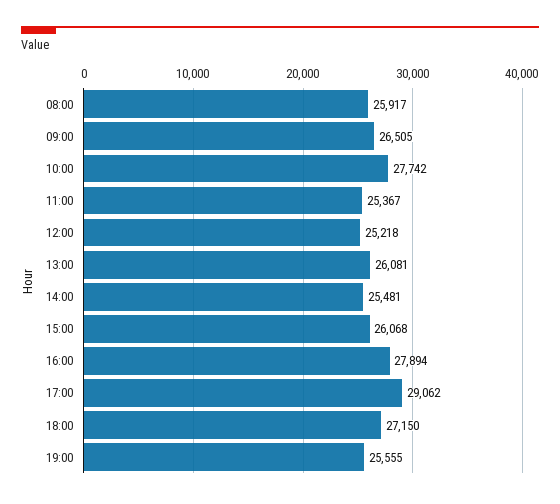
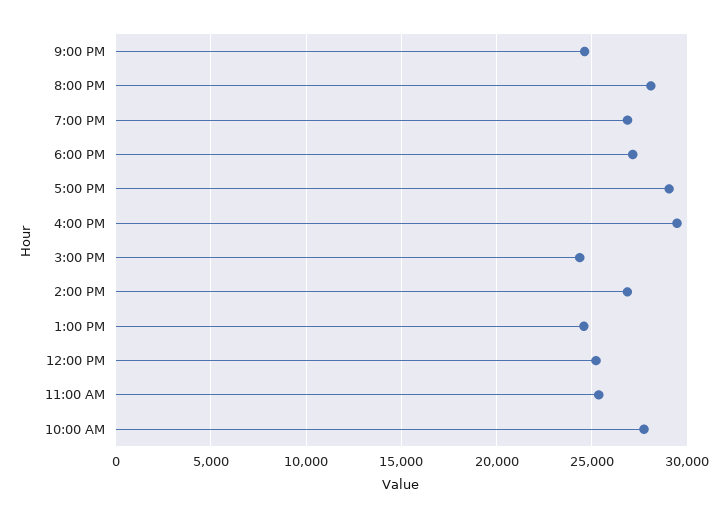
08:00: 25917 -> none
09:00: 26505 -> none
13:00: 26081 -> 24500
14:00: 25481 -> 27000
15:00: 26068 -> 24500
16:00: 27894 -> 29500
19:00: 25555 -> 27000
9:00 PM: none -> 24500
8:00 PM: none -> 28000

